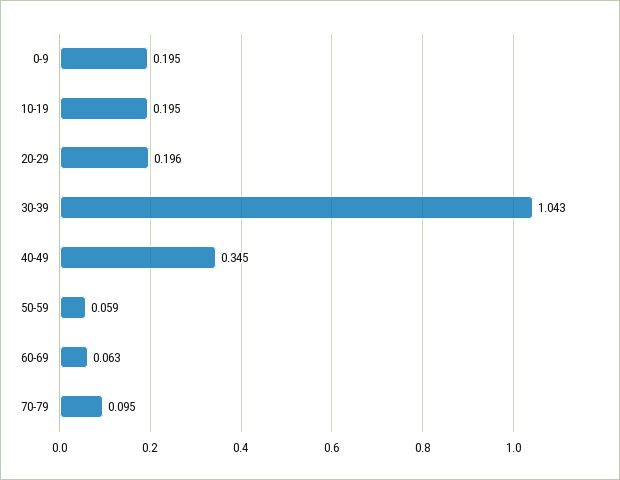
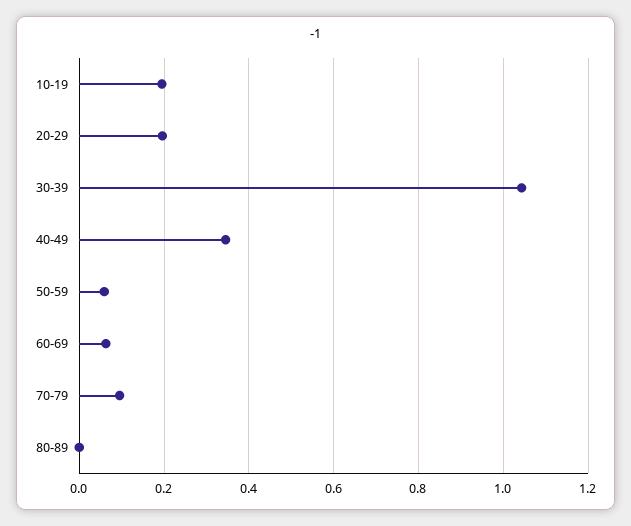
0-9: 0.195 -> none
80-89: none -> 0

